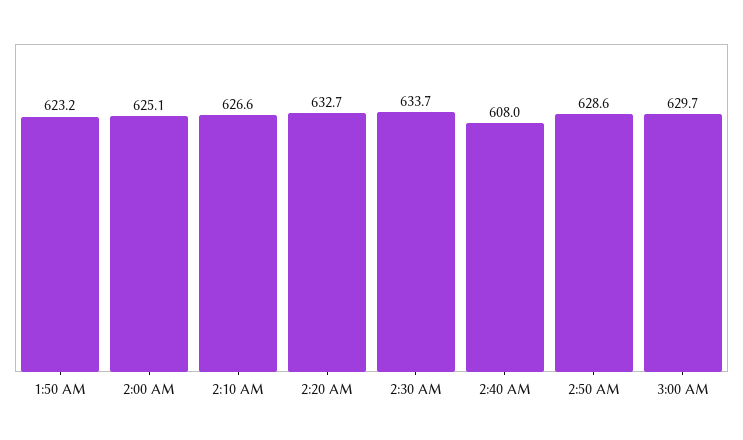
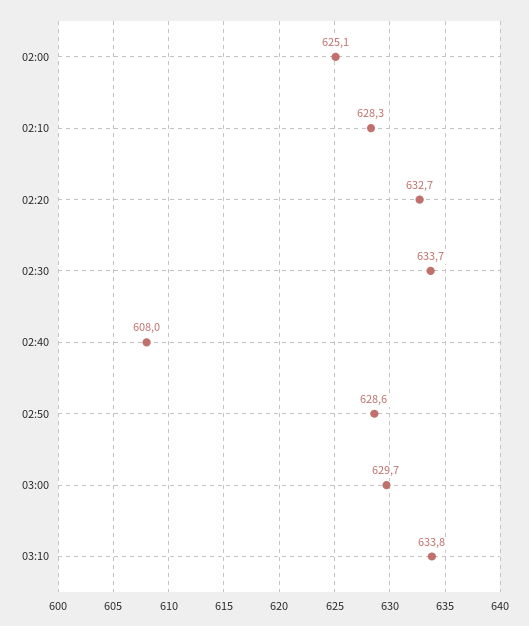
1:50 AM: 623.2 -> none
2:10 AM: 626.6 -> 628.3
03:10: none -> 633.8

